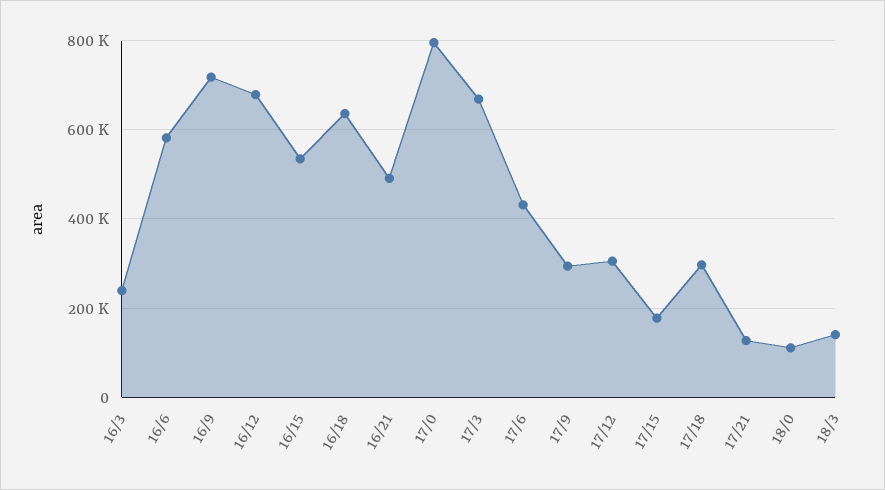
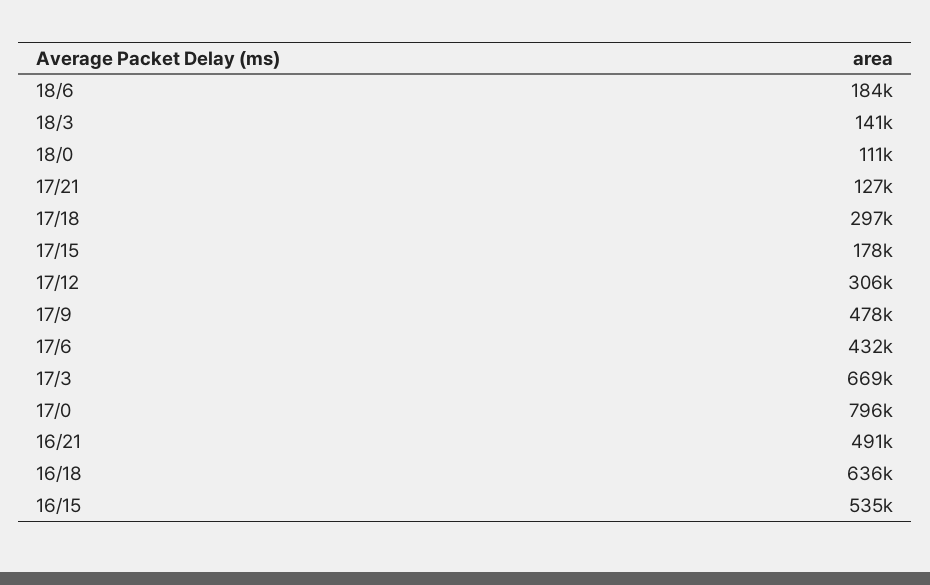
16/3: 240000 -> none
16/6: 580000 -> none
16/9: 720000 -> none
16/12: 680000 -> none
17/9: 300000 -> 478000
18/6: none -> 184000

